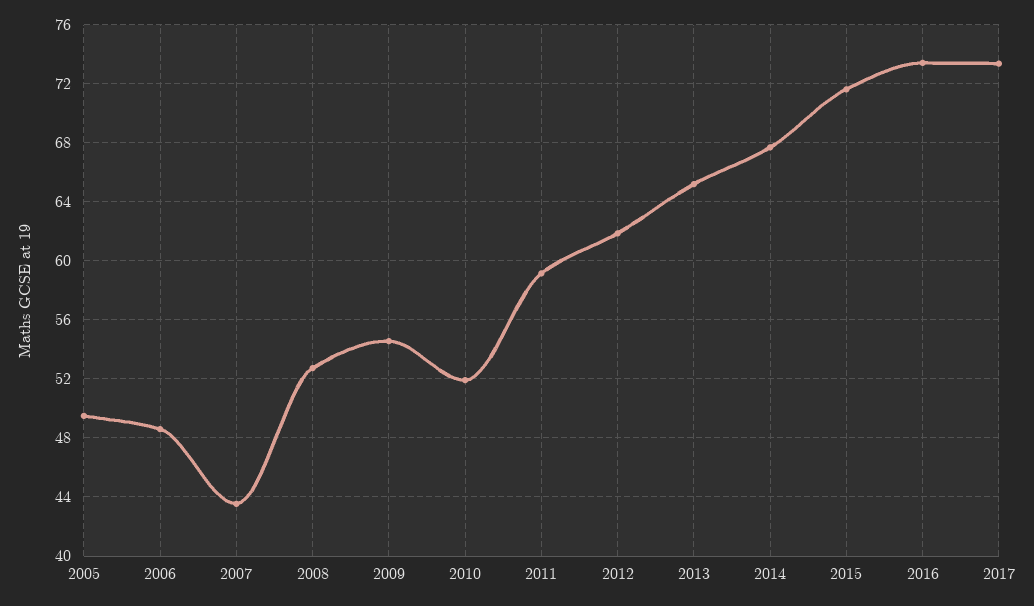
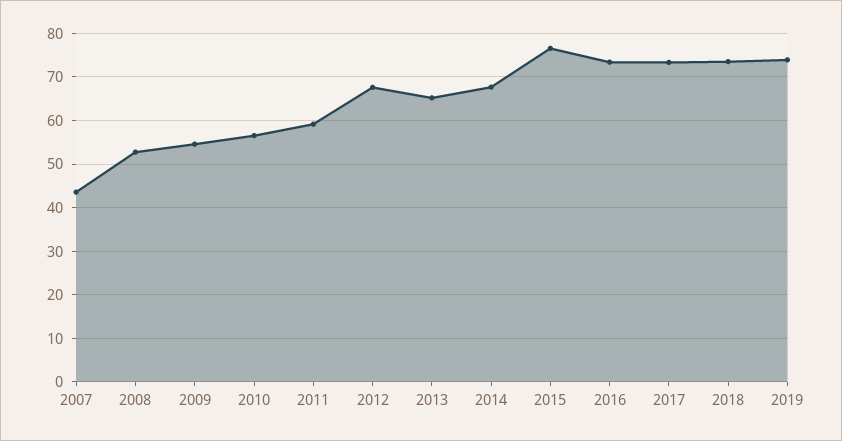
2005: 49.5 -> none
2006: 48.5 -> none
2010: 52 -> 56
2012: 62 -> 68
2015: 71.5 -> 76
2018: none -> 74
2019: none -> 74

